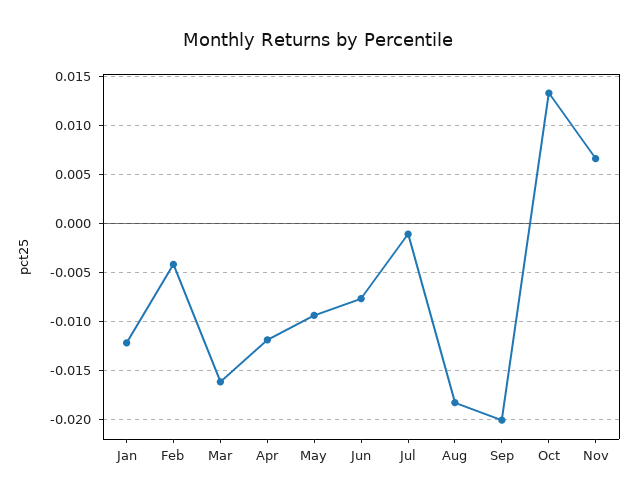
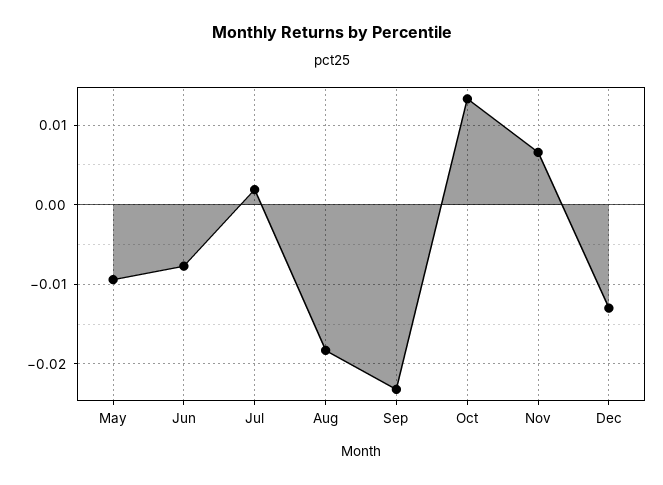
Jan: -0.012 -> none
Feb: -0.004 -> none
Mar: -0.016 -> none
Apr: -0.012 -> none
Jul: -0.001 -> 0.002
Sep: -0.02 -> -0.023
Dec: none -> -0.013

